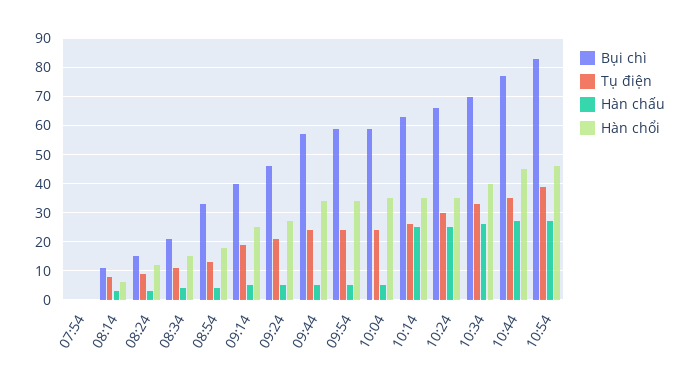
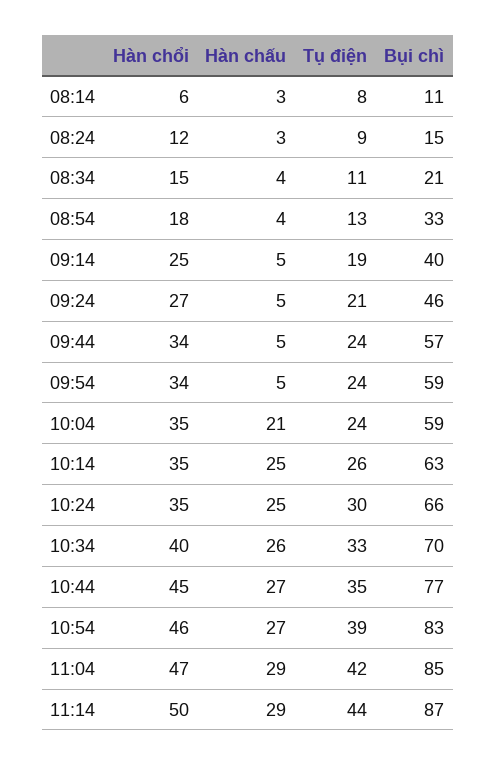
Bụi chì, 07:54: 0 -> none
Tụ điện, 07:54: 0 -> none
Hàn chấu, 07:54: 0 -> none
Hàn chổi, 07:54: 0 -> none
Hàn chấu, 10:04: 5 -> 21
Hàn chổi, 11:04: none -> 47
Hàn chấu, 11:04: none -> 29
Tụ điện, 11:04: none -> 42
Bụi chì, 11:04: none -> 85
Hàn chổi, 11:14: none -> 50
Hàn chấu, 11:14: none -> 29
Tụ điện, 11:14: none -> 44
Bụi chì, 11:14: none -> 87

